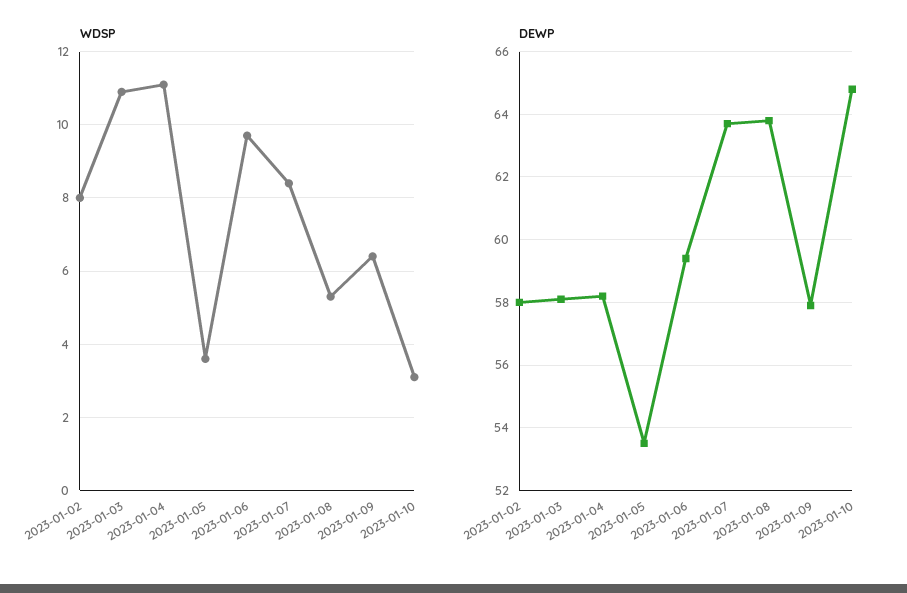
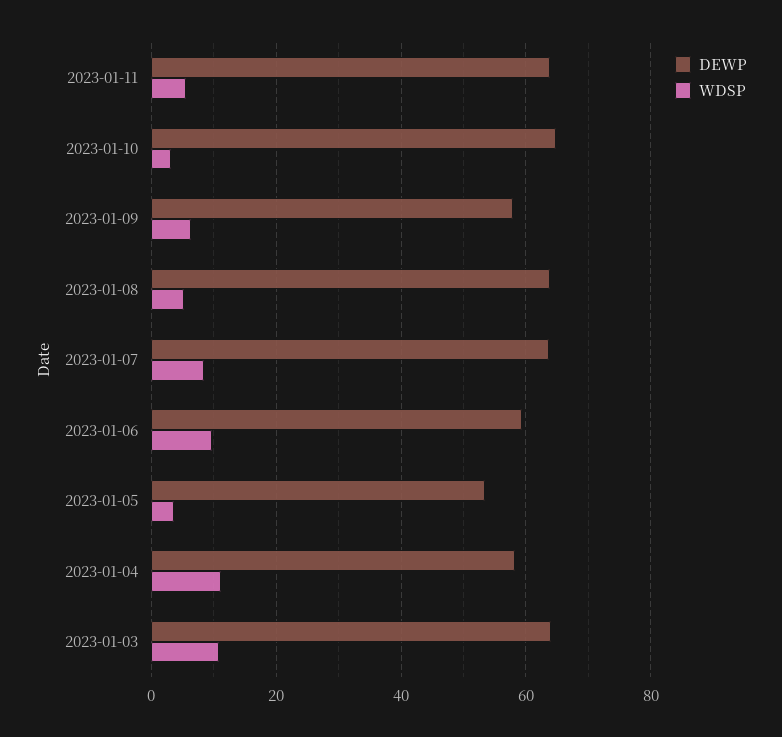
WDSP, 2023-01-02: 8 -> none
DEWP, 2023-01-02: 58 -> none
DEWP, 2023-01-03: 58 -> 64
DEWP, 2023-01-11: none -> 64
WDSP, 2023-01-11: none -> 6

